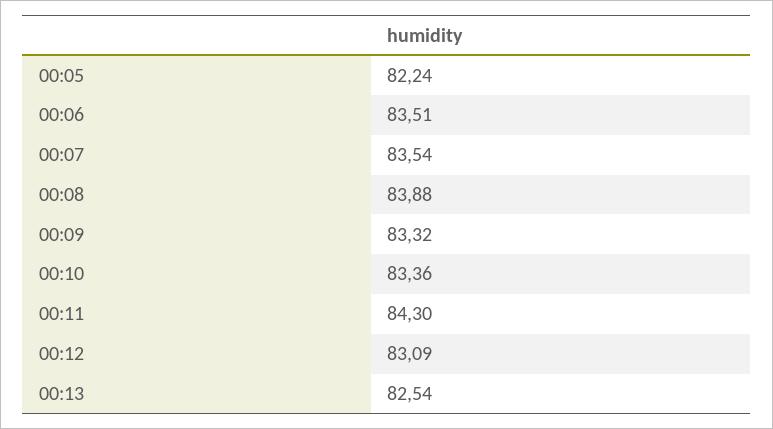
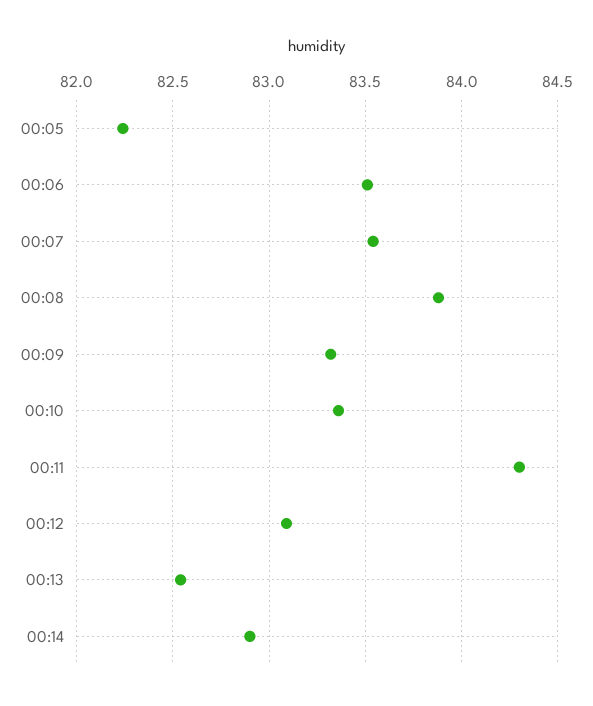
00:14: none -> 82.9

